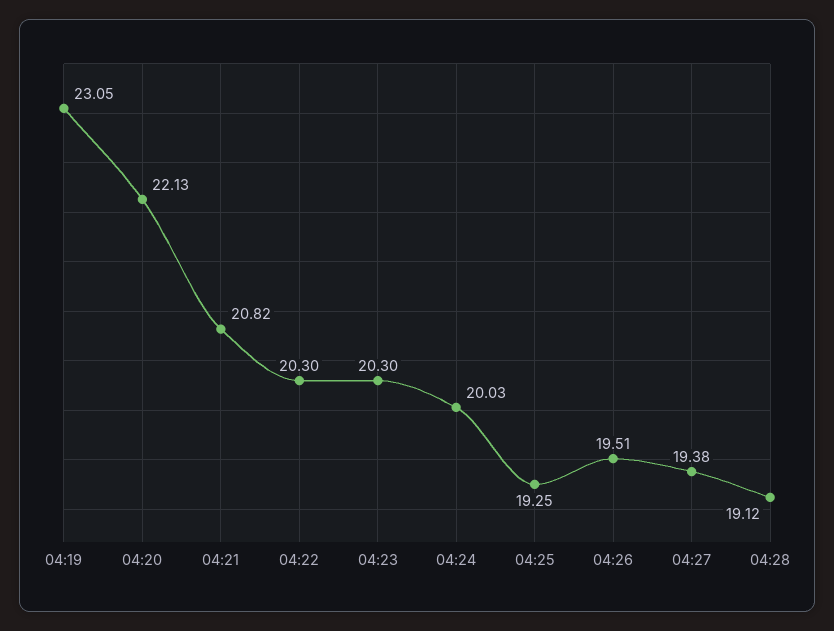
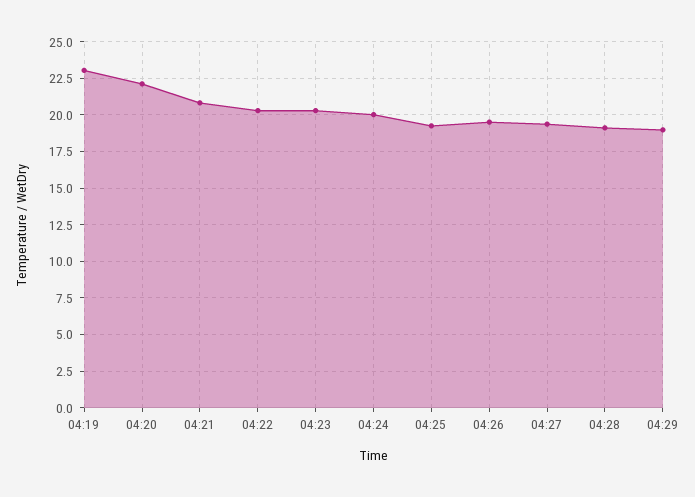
04:29: none -> 19

